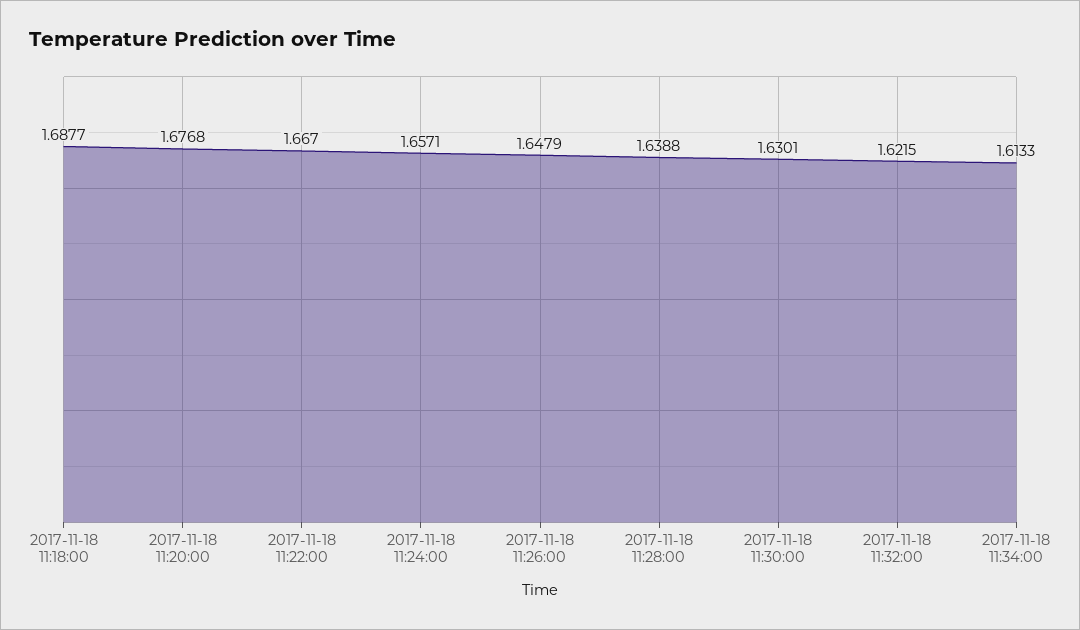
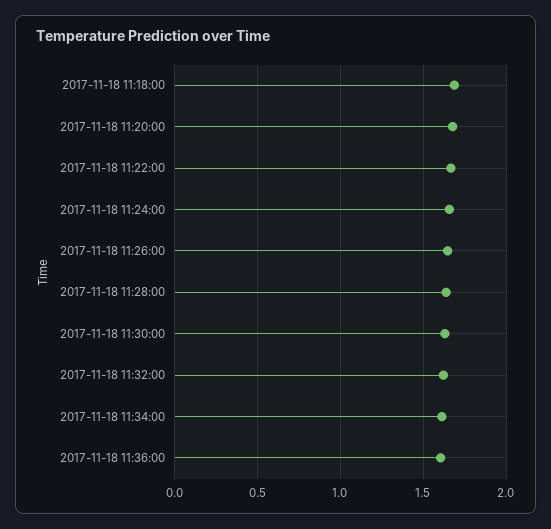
2017-11-18 11:36:00: none -> 1.6

